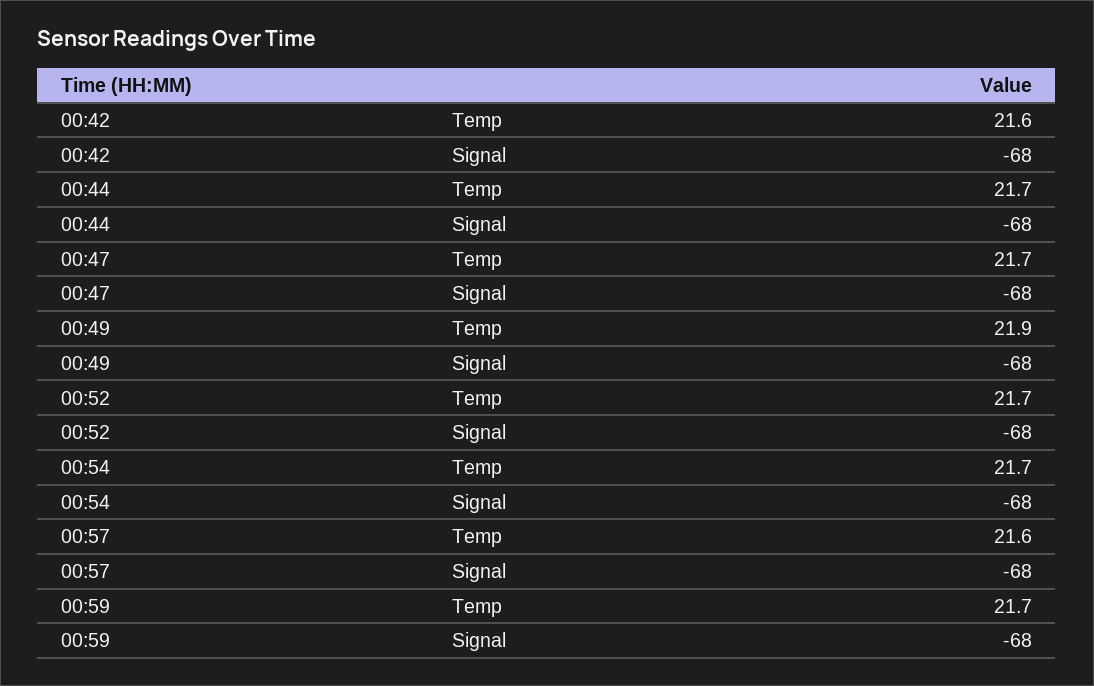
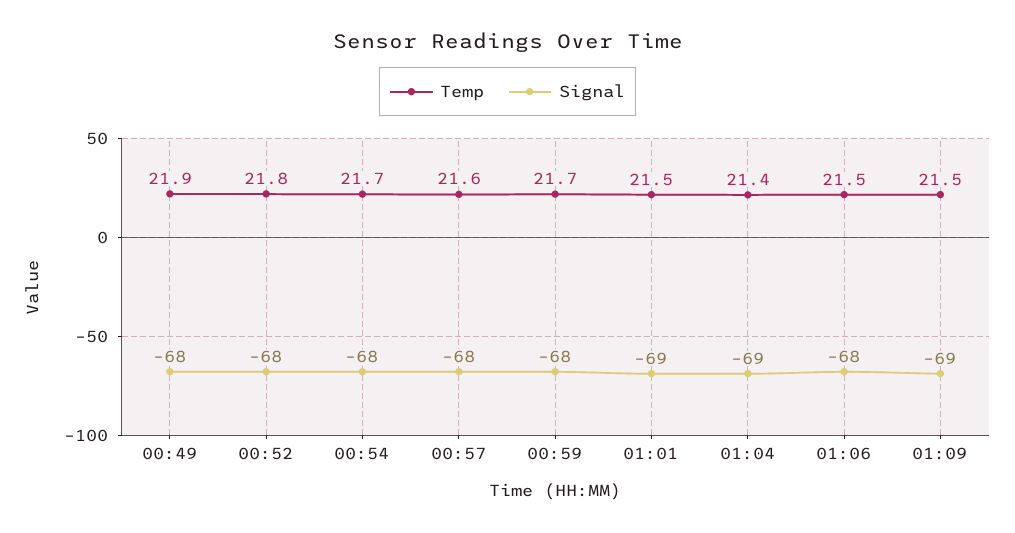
Temp, 00:42: 21.6 -> none
Signal, 00:42: -68 -> none
Temp, 00:44: 21.7 -> none
Signal, 00:44: -68 -> none
Temp, 00:47: 21.7 -> none
Signal, 00:47: -68 -> none
Temp, 00:52: 21.7 -> 21.8
Temp, 01:01: none -> 21.5
Signal, 01:01: none -> -69
Temp, 01:04: none -> 21.4
Signal, 01:04: none -> -69
Temp, 01:06: none -> 21.5
Signal, 01:06: none -> -68
Temp, 01:09: none -> 21.5
Signal, 01:09: none -> -69

